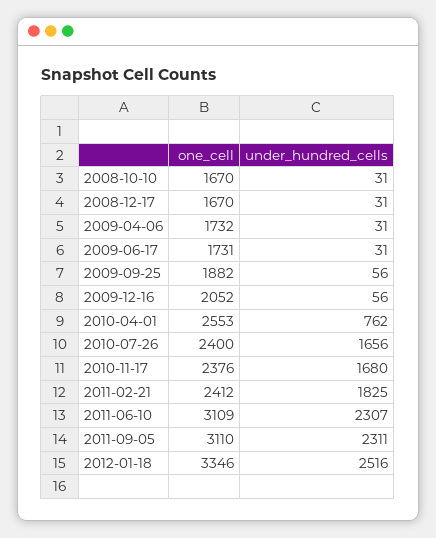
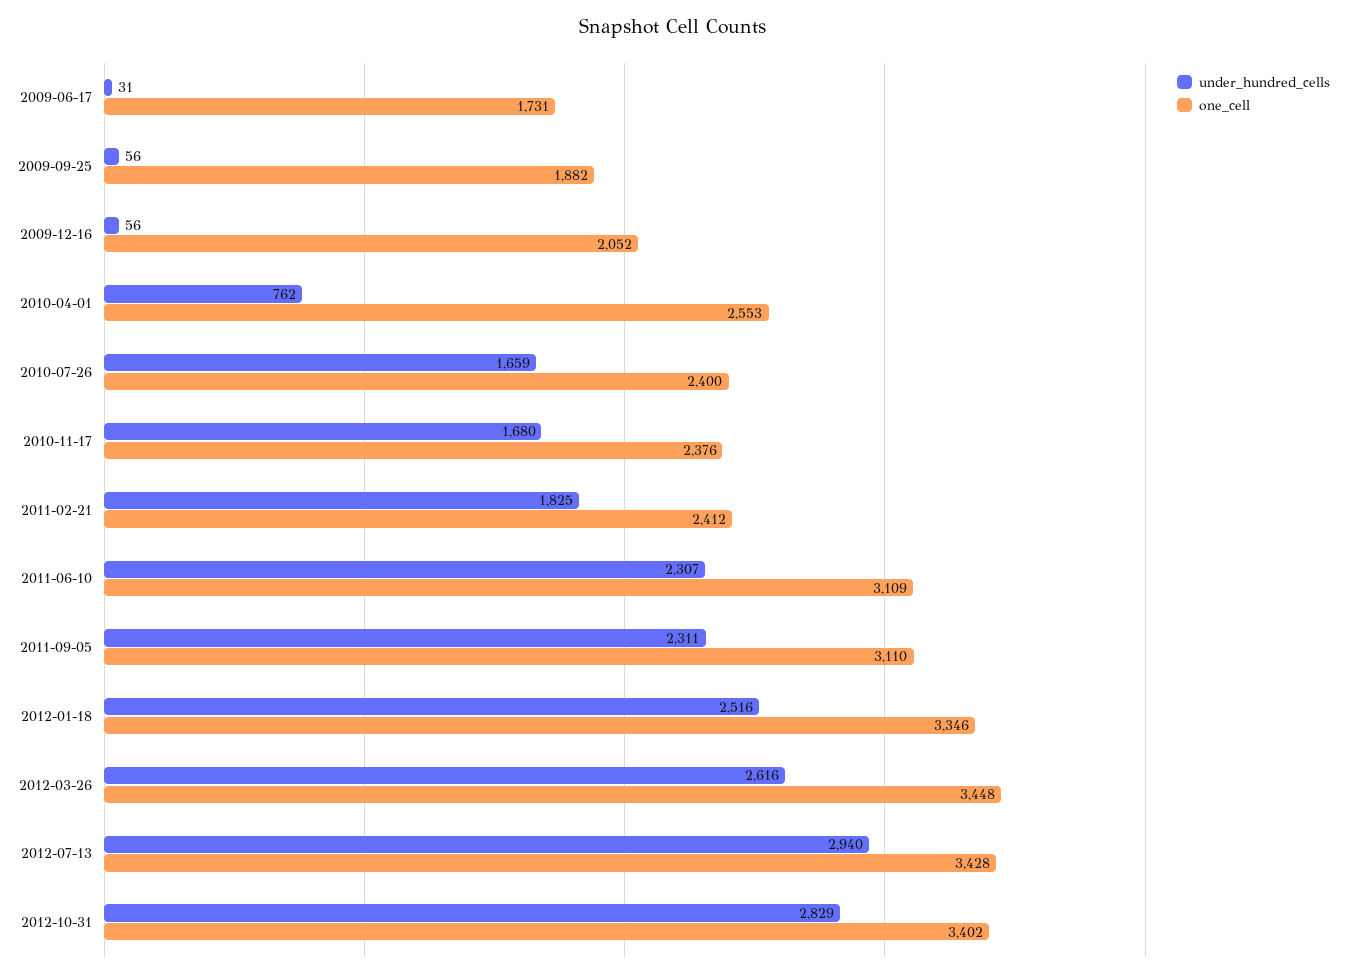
one_cell, 2008-10-10: 1670 -> none
under_hundred_cells, 2008-10-10: 31 -> none
one_cell, 2008-12-17: 1670 -> none
under_hundred_cells, 2008-12-17: 31 -> none
one_cell, 2009-04-06: 1732 -> none
under_hundred_cells, 2009-04-06: 31 -> none
under_hundred_cells, 2010-07-26: 1656 -> 1659
under_hundred_cells, 2012-03-26: none -> 2616
one_cell, 2012-03-26: none -> 3448
under_hundred_cells, 2012-07-13: none -> 2940
one_cell, 2012-07-13: none -> 3428
under_hundred_cells, 2012-10-31: none -> 2829
one_cell, 2012-10-31: none -> 3402

